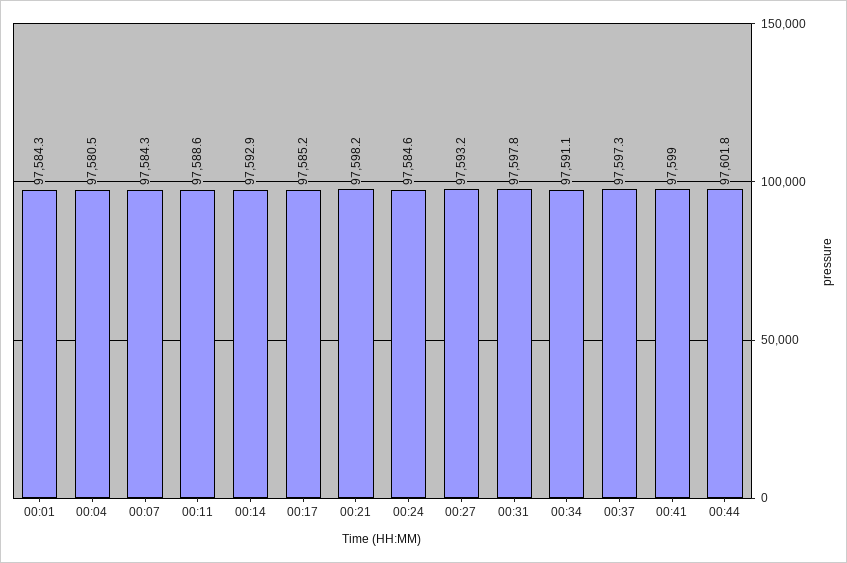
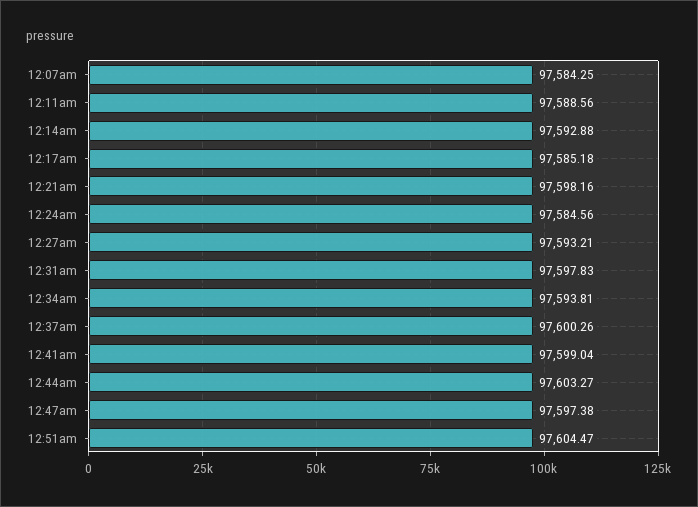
00:01: 97584.3 -> none
00:04: 97580.5 -> none
00:34: 97591.1 -> 97593.81
00:37: 97597.3 -> 97600.26
00:44: 97601.8 -> 97603.27
12:47am: none -> 97597.38
12:51am: none -> 97604.47

